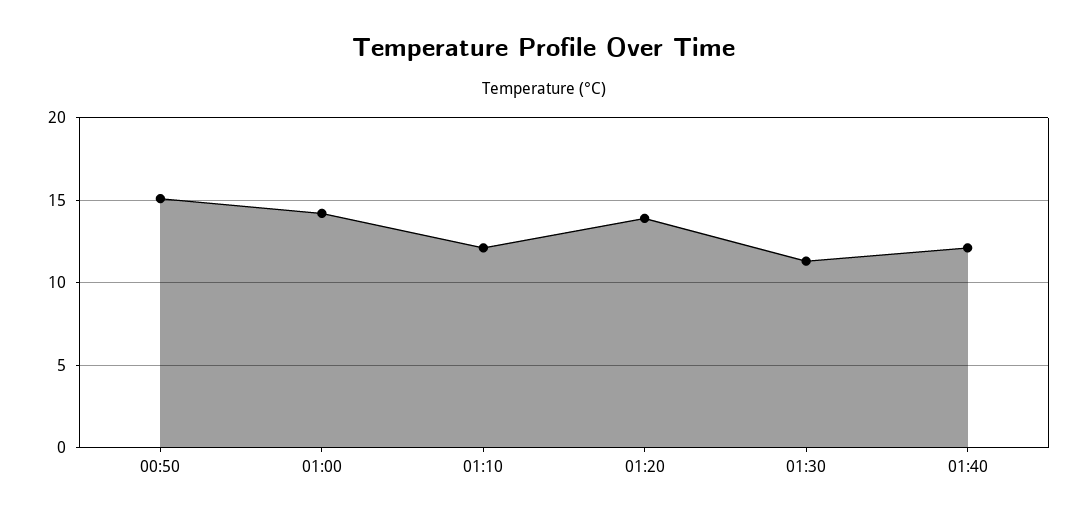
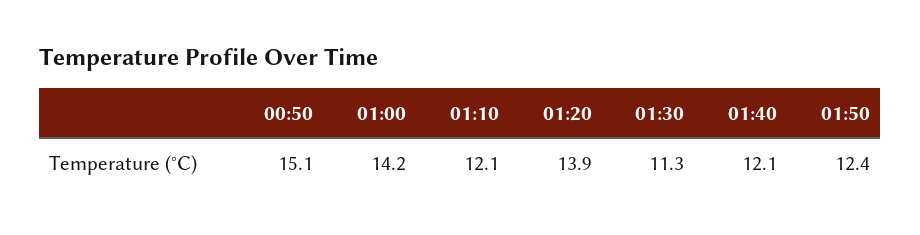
01:50: none -> 12.4

